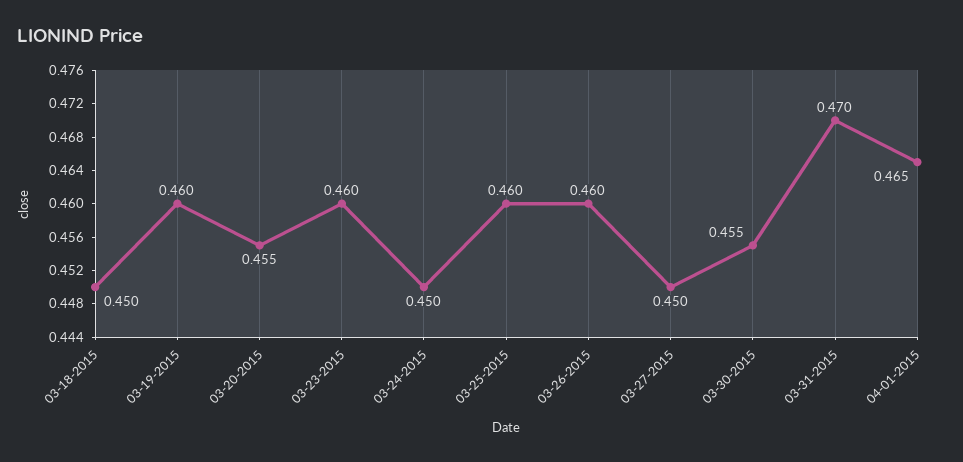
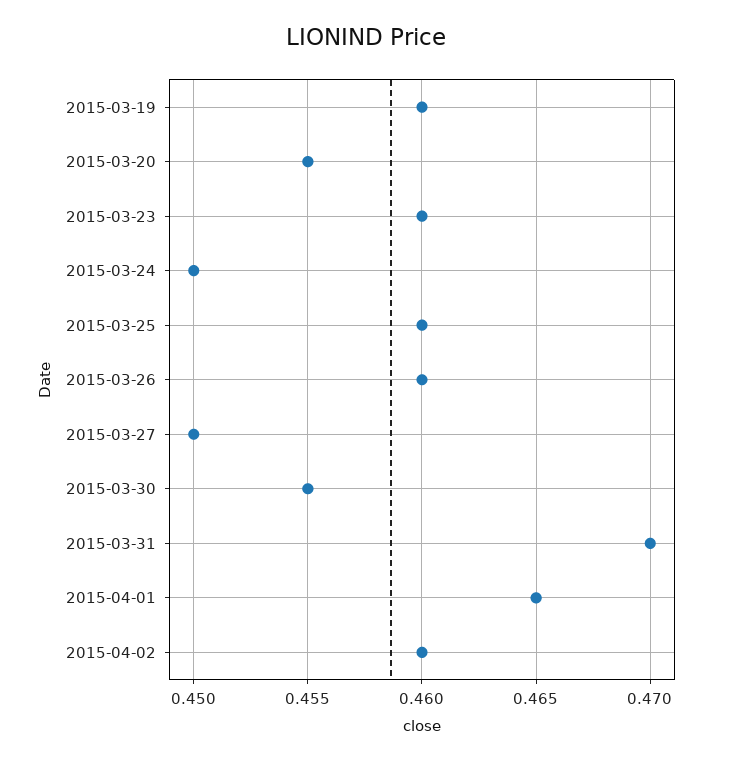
03-18-2015: 0.45 -> none
2015-04-02: none -> 0.46

